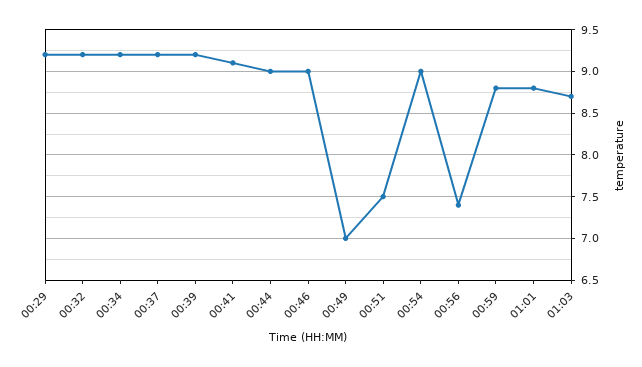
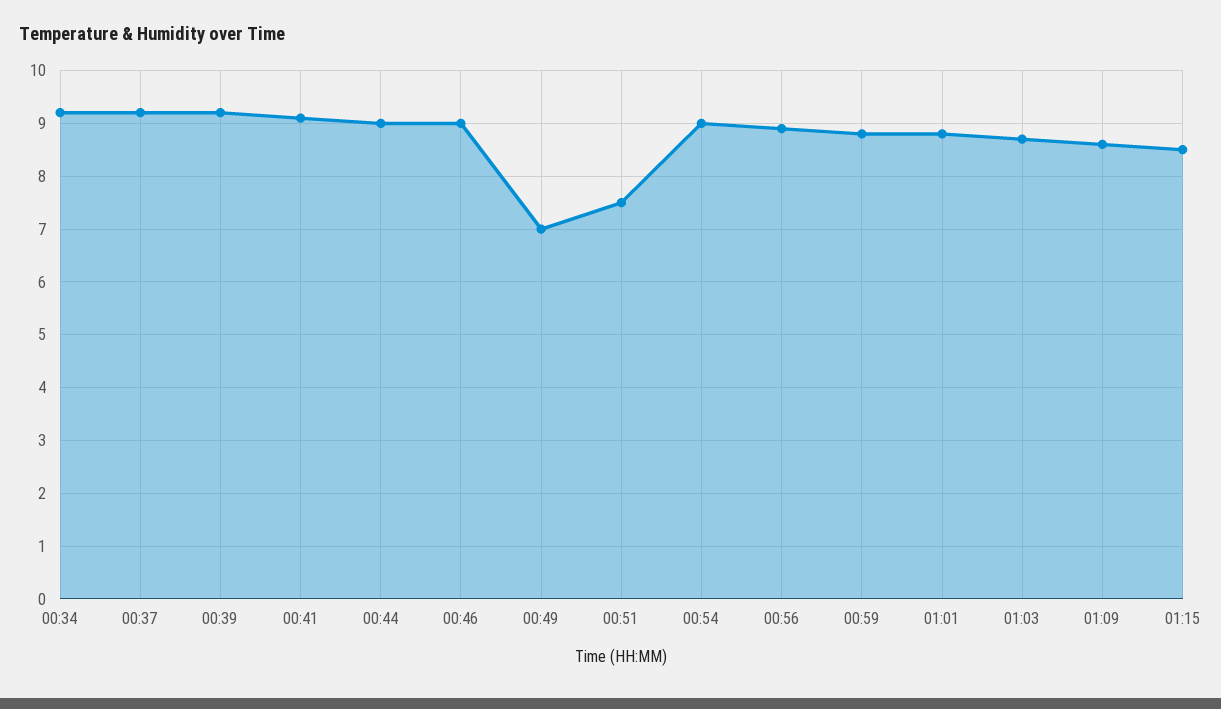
00:29: 9.2 -> none
00:32: 9.2 -> none
00:56: 7.4 -> 9
01:09: none -> 8.5
01:15: none -> 8.5

